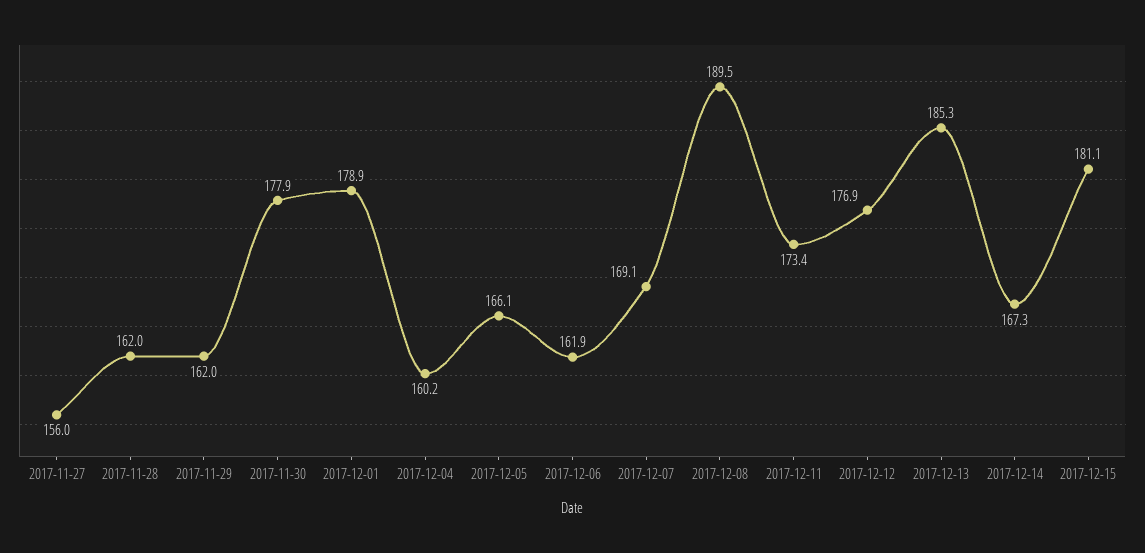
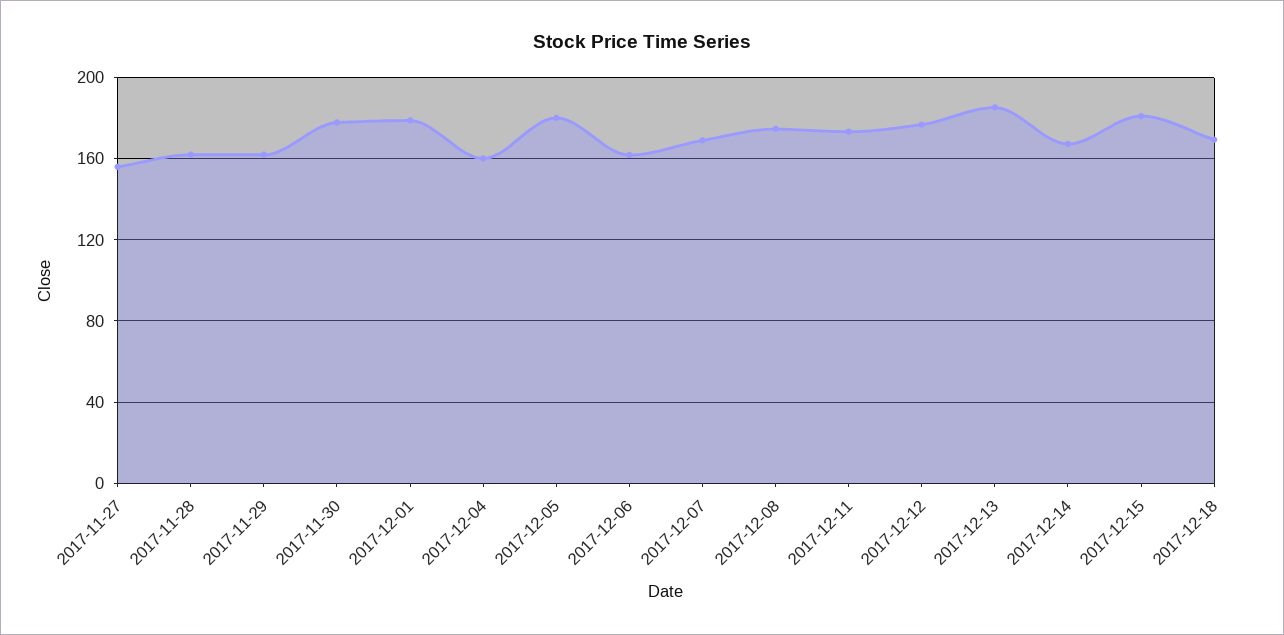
2017-12-05: 166.1 -> 180
2017-12-08: 189.5 -> 175
2017-12-18: none -> 170

